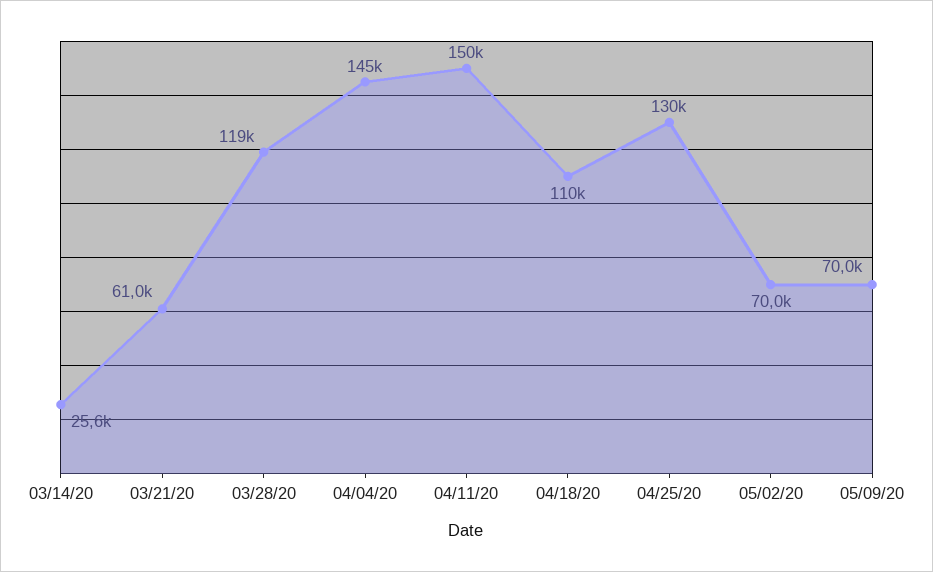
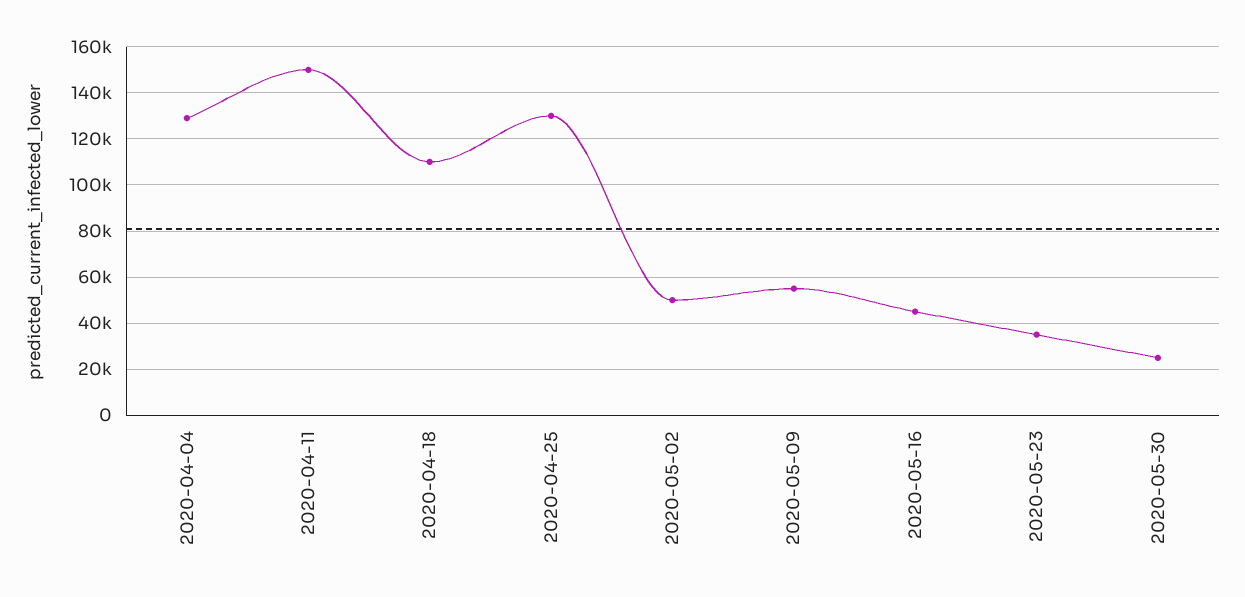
03/14/20: 25600 -> none
03/21/20: 61000 -> none
03/28/20: 119000 -> none
04/04/20: 145000 -> 130000
05/02/20: 70000 -> 50000
05/09/20: 70000 -> 55000
2020-05-16: none -> 45000
2020-05-23: none -> 35000
2020-05-30: none -> 25000

